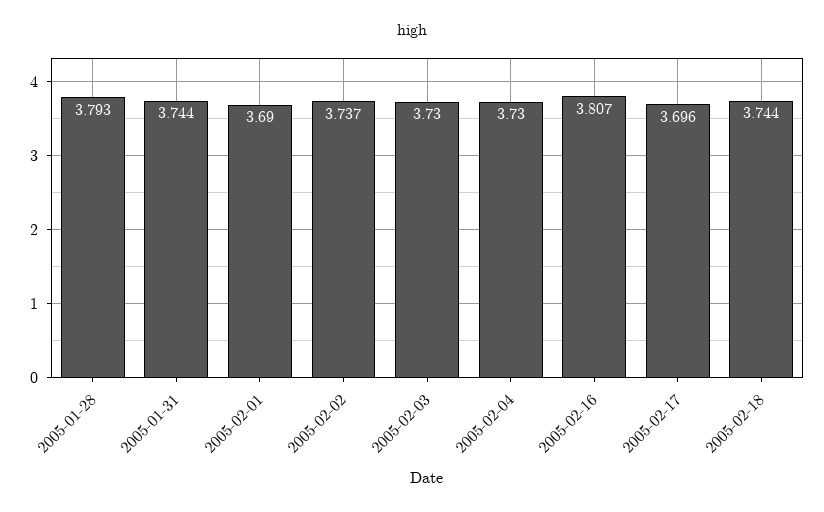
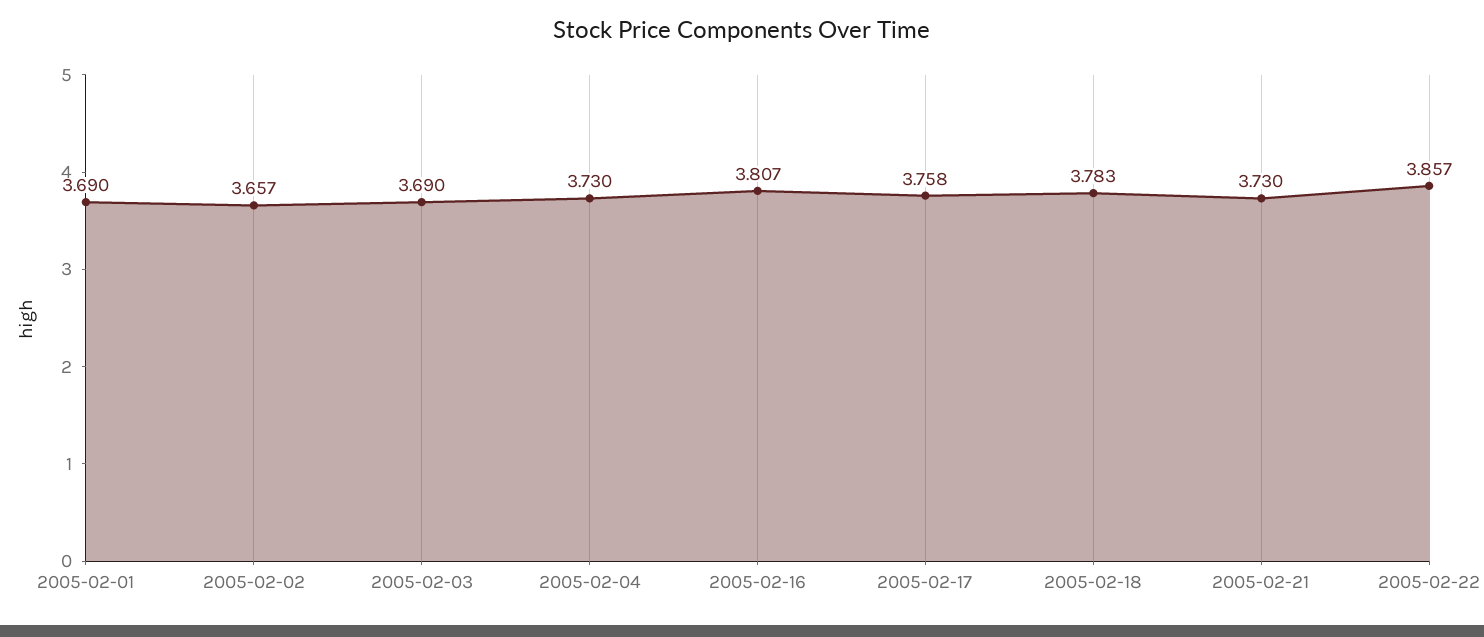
2005-01-28: 3.793 -> none
2005-01-31: 3.744 -> none
2005-02-02: 3.737 -> 3.657
2005-02-03: 3.73 -> 3.69
2005-02-17: 3.696 -> 3.758
2005-02-18: 3.744 -> 3.783
2005-02-21: none -> 3.73
2005-02-22: none -> 3.857

